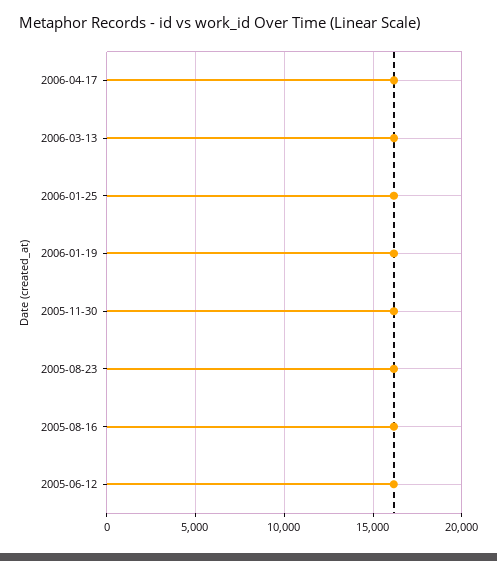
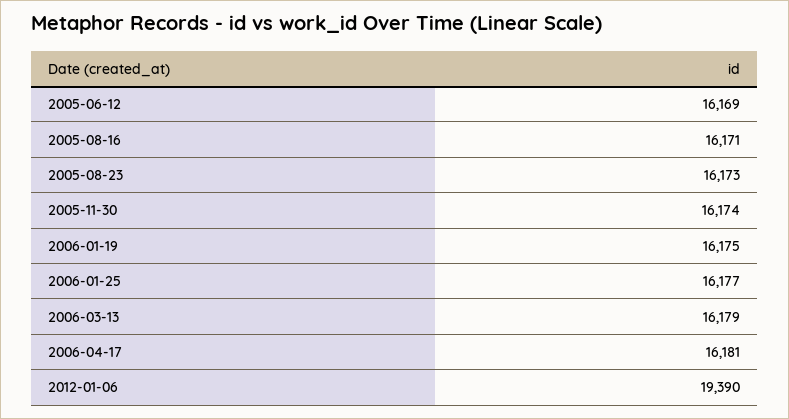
2012-01-06: none -> 19390

